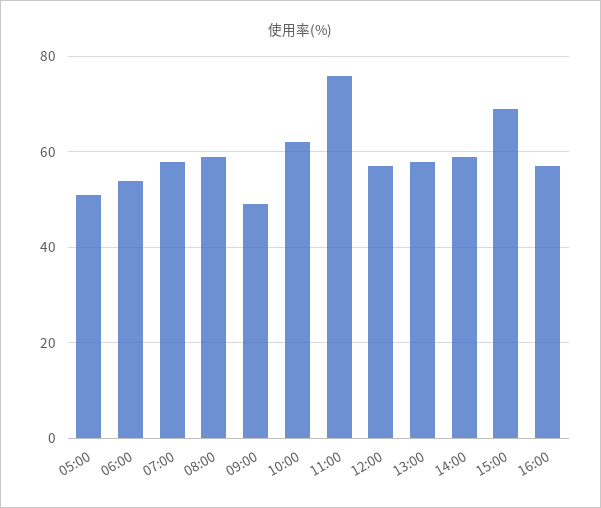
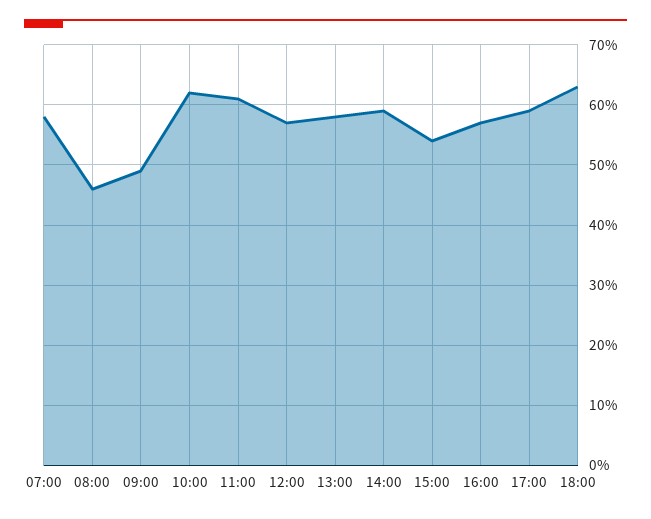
05:00: 50 -> none
06:00: 55 -> none
08:00: 60 -> 46
11:00: 75 -> 61
15:00: 70 -> 54
17:00: none -> 59
18:00: none -> 63

